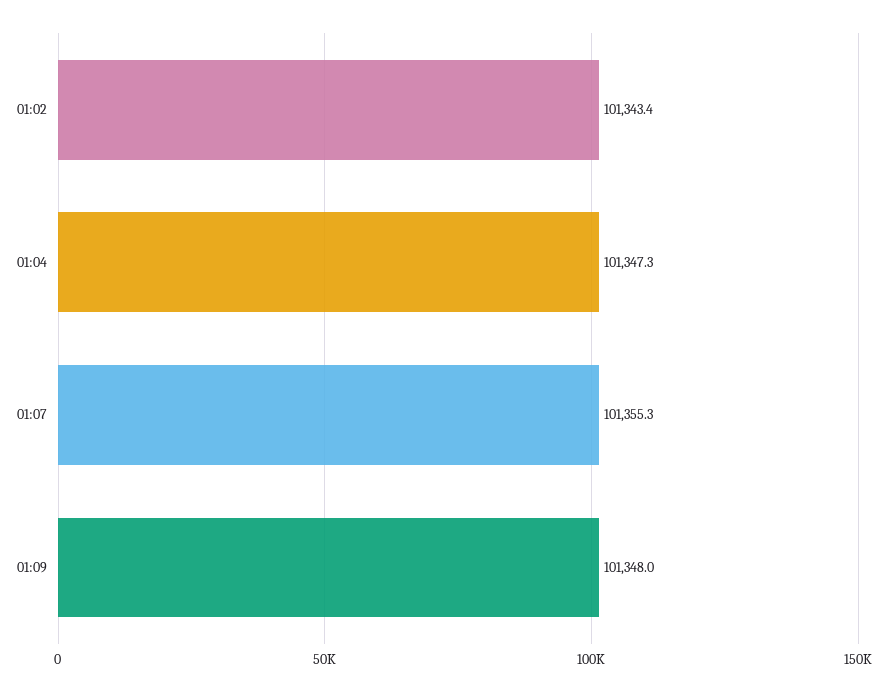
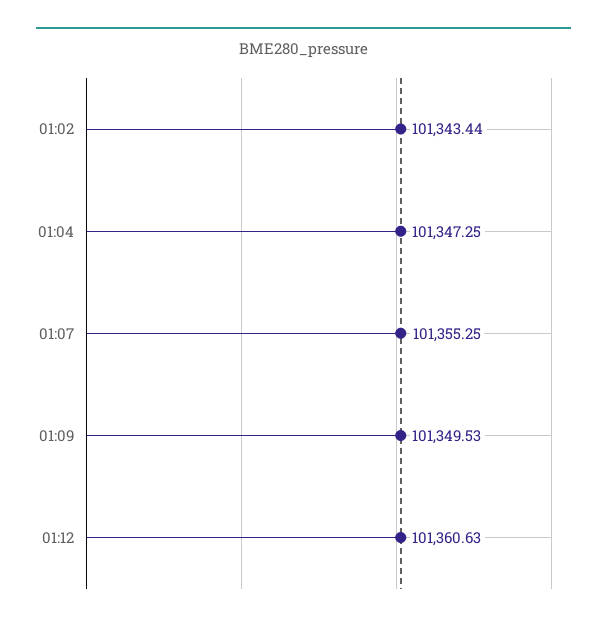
01:09: 101348 -> 101349.53
01:12: none -> 101360.63

